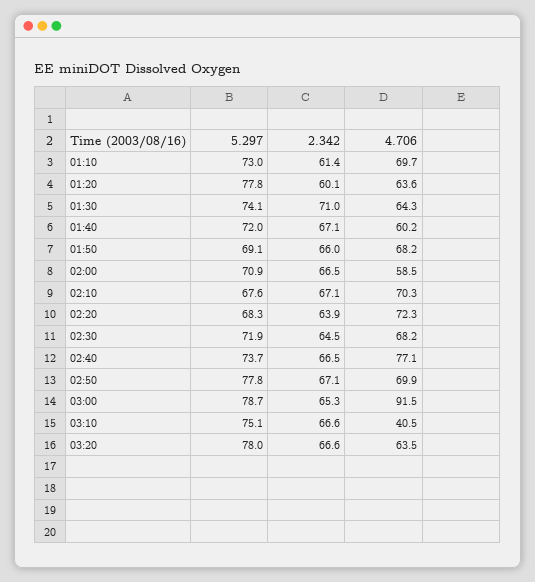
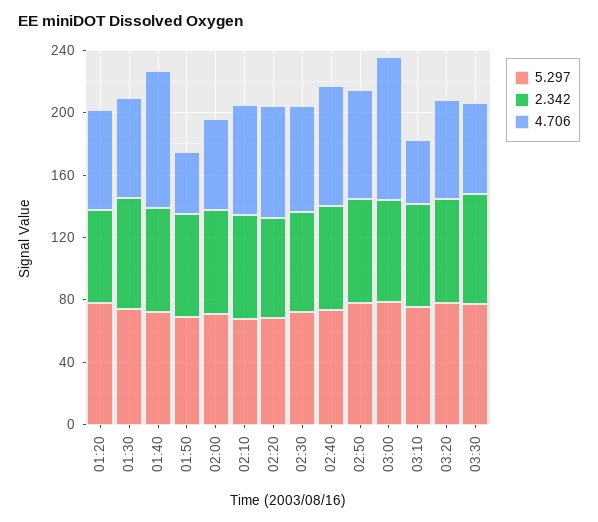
5.297, 01:10: 73 -> none
2.342, 01:10: 61.4 -> none
4.706, 01:10: 69.7 -> none
4.706, 01:40: 60.2 -> 90
4.706, 01:50: 68.2 -> 40
5.297, 03:30: none -> 80
2.342, 03:30: none -> 70
4.706, 03:30: none -> 60

